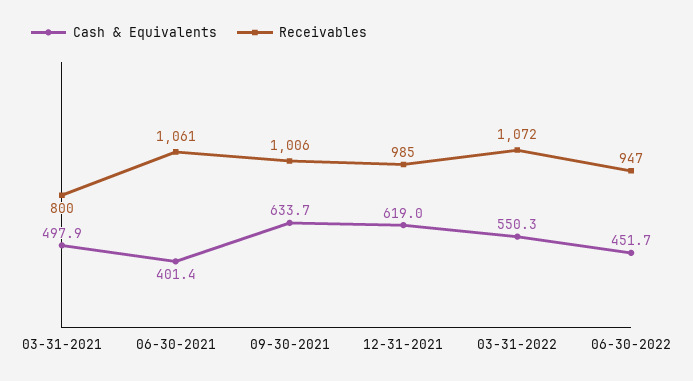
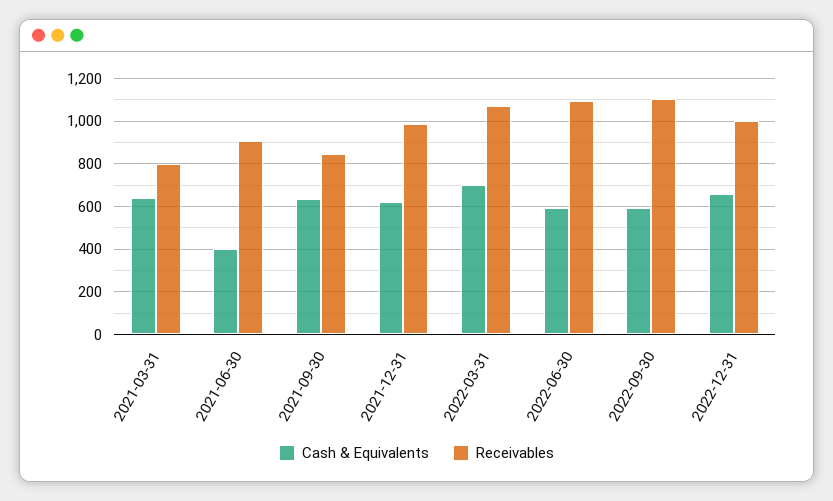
Cash & Equivalents, 03-31-2021: 497.9 -> 650
Receivables, 06-30-2021: 1061 -> 900
Receivables, 09-30-2021: 1006 -> 850
Cash & Equivalents, 03-31-2022: 550.3 -> 700
Cash & Equivalents, 06-30-2022: 451.7 -> 600
Receivables, 06-30-2022: 947 -> 1100
Cash & Equivalents, 2022-09-30: none -> 600
Receivables, 2022-09-30: none -> 1100
Cash & Equivalents, 2022-12-31: none -> 650
Receivables, 2022-12-31: none -> 1000

